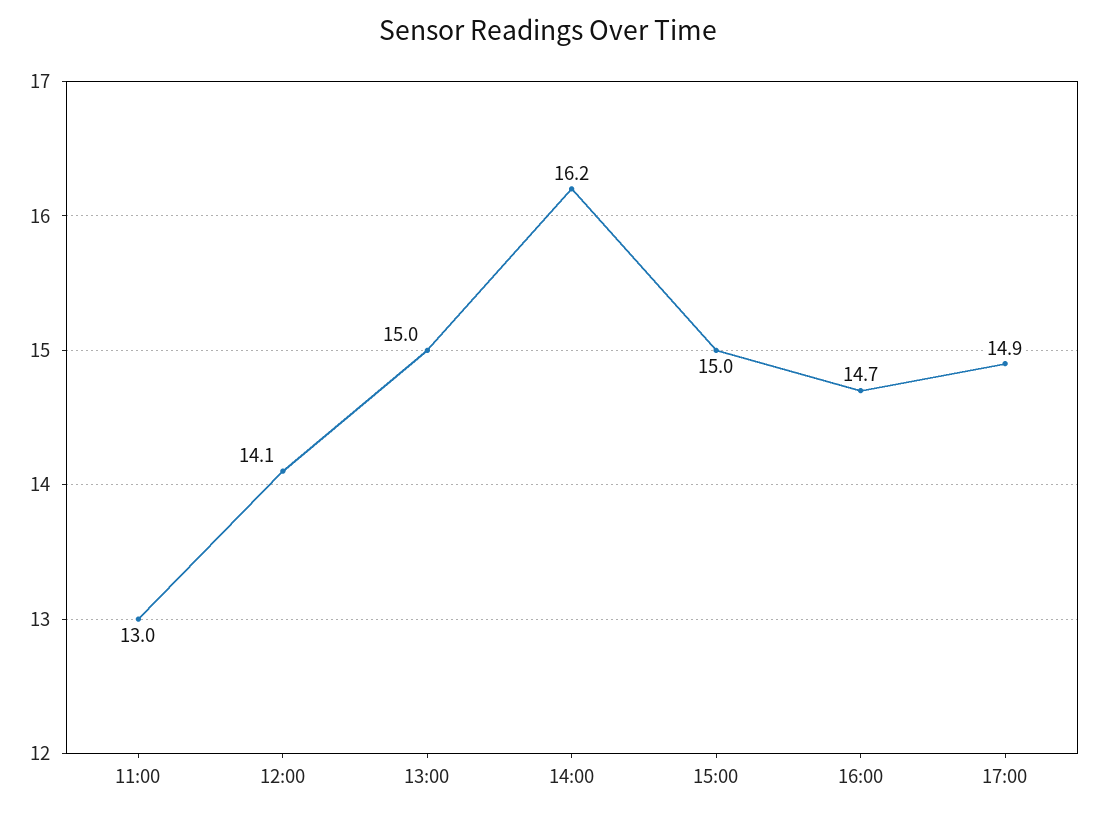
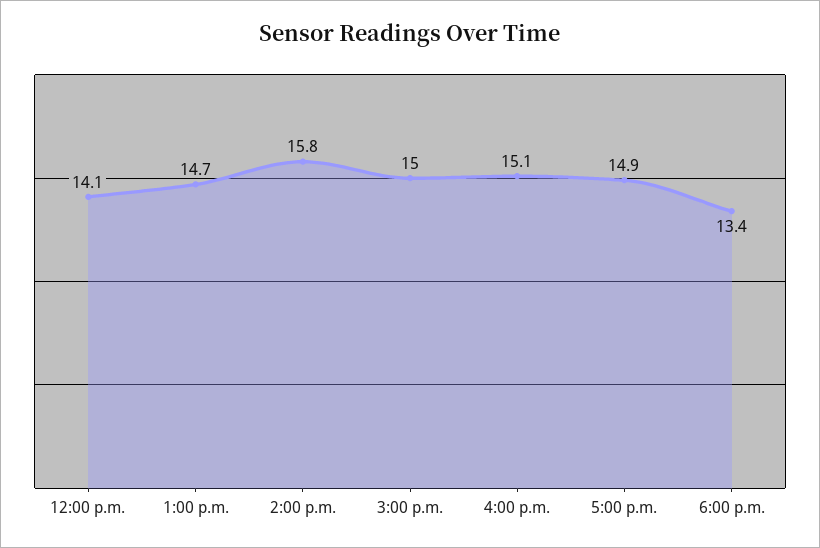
11:00: 13 -> none
13:00: 15 -> 14.7
14:00: 16.2 -> 15.8
16:00: 14.7 -> 15.1
6:00 p.m.: none -> 13.4

